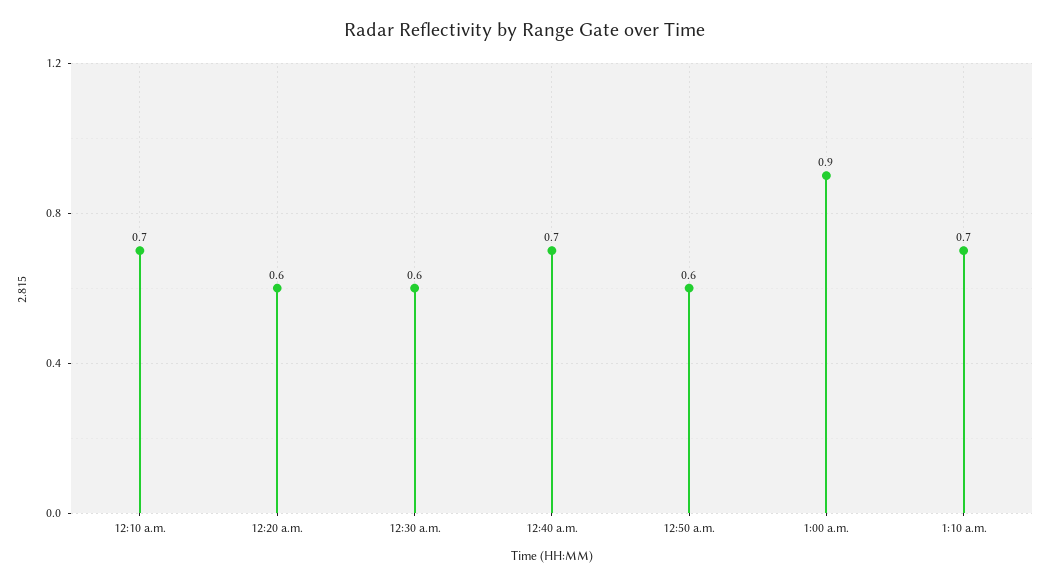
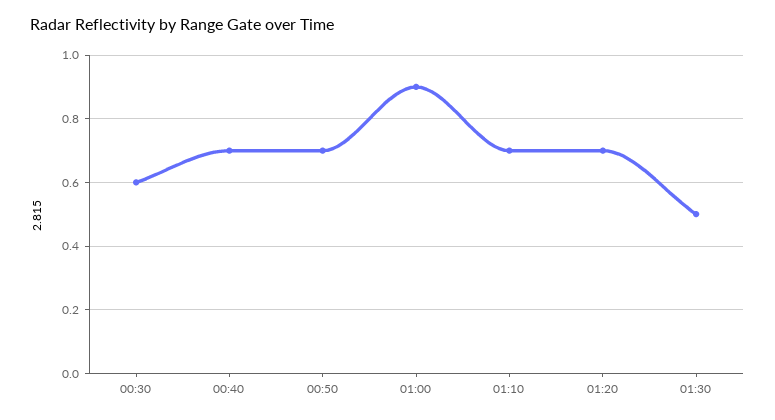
12:10 a.m.: 0.7 -> none
12:20 a.m.: 0.6 -> none
12:50 a.m.: 0.6 -> 0.7
01:20: none -> 0.7
01:30: none -> 0.5

